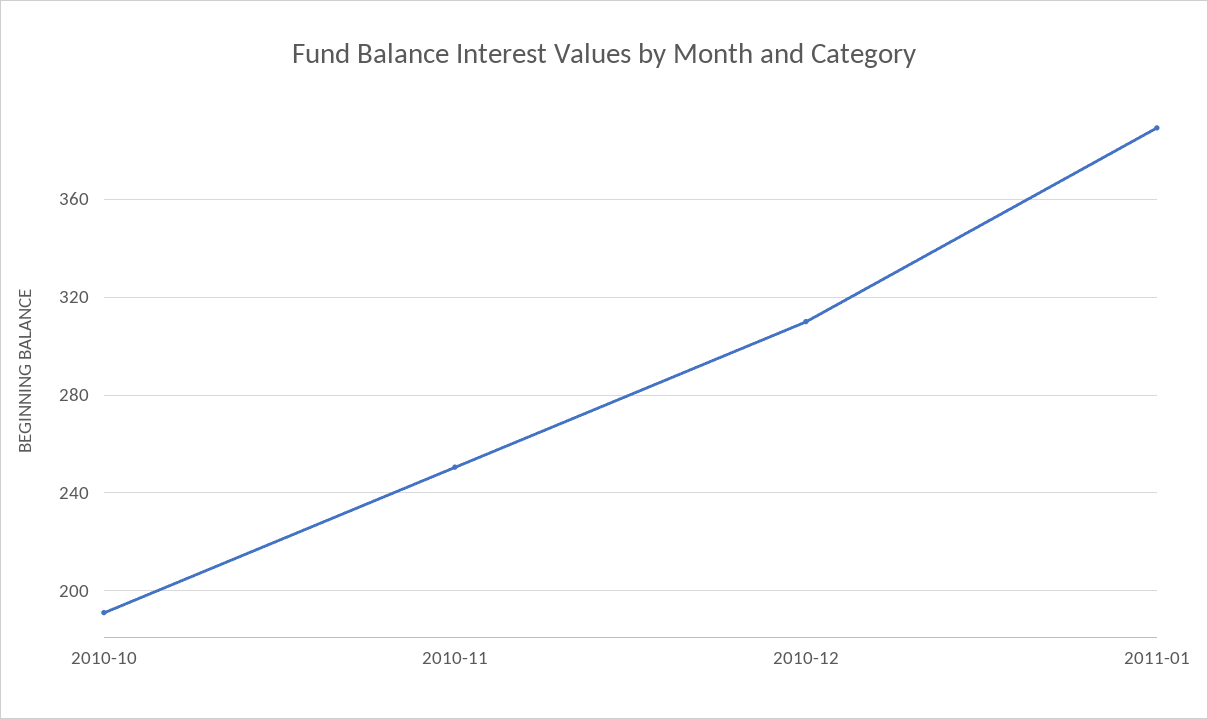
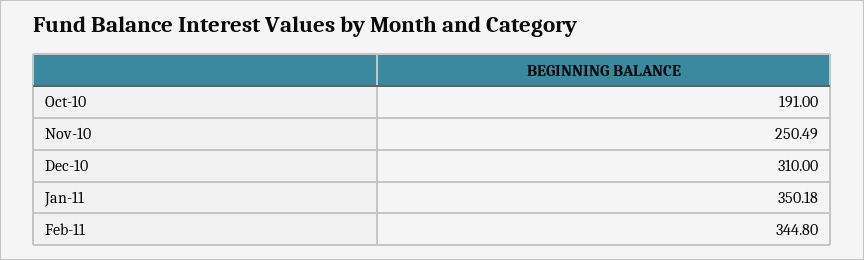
2011-01: 390 -> 350.18
Feb-11: none -> 344.8

